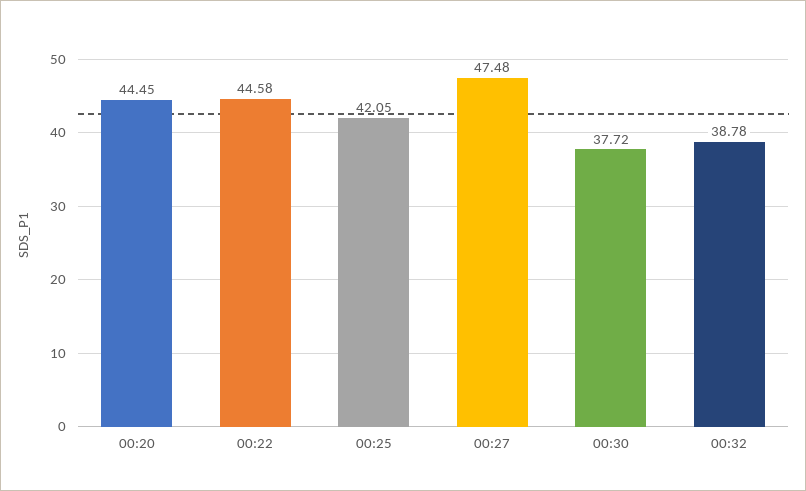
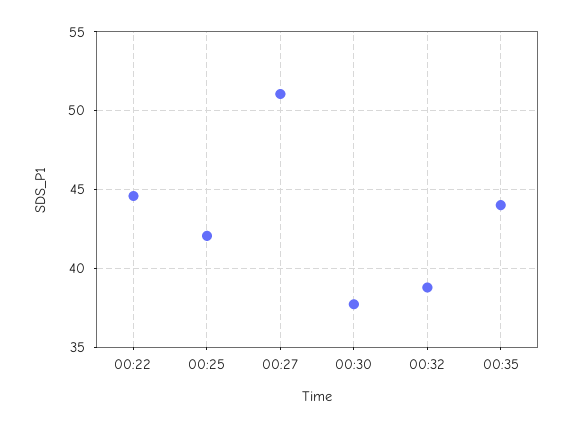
00:20: 44.45 -> none
00:27: 47.48 -> 51
00:35: none -> 44

